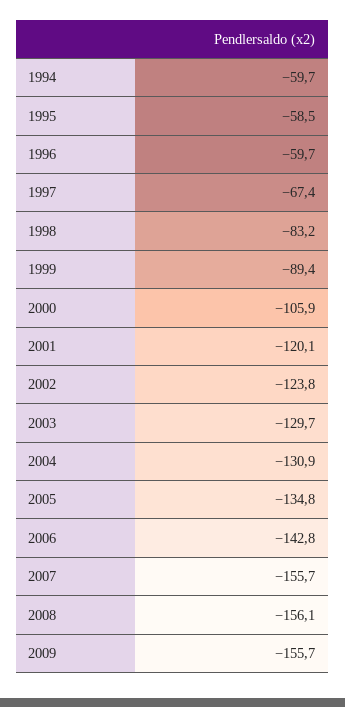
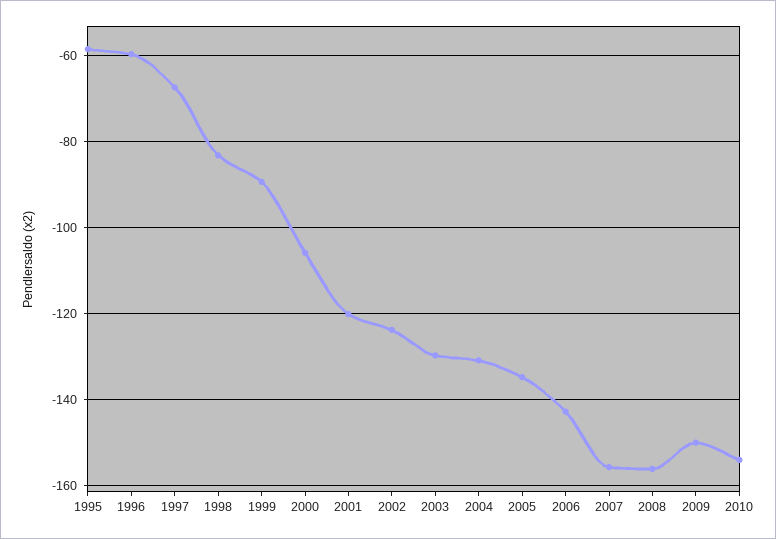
1994: -59.7 -> none
2009: -155.7 -> -150
2010: none -> -154

